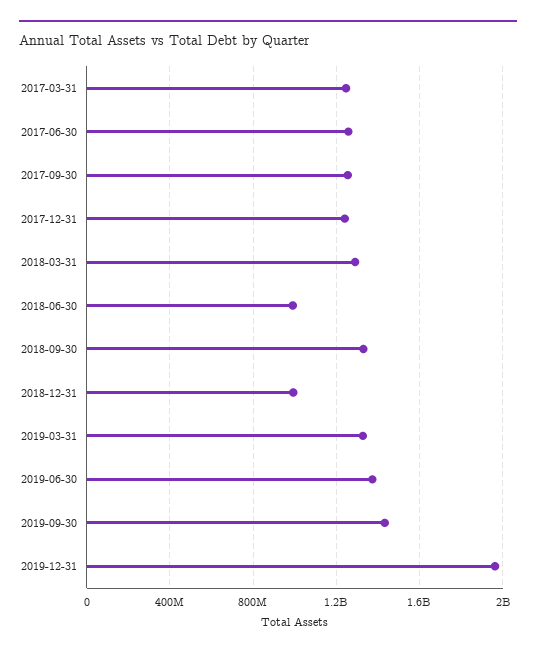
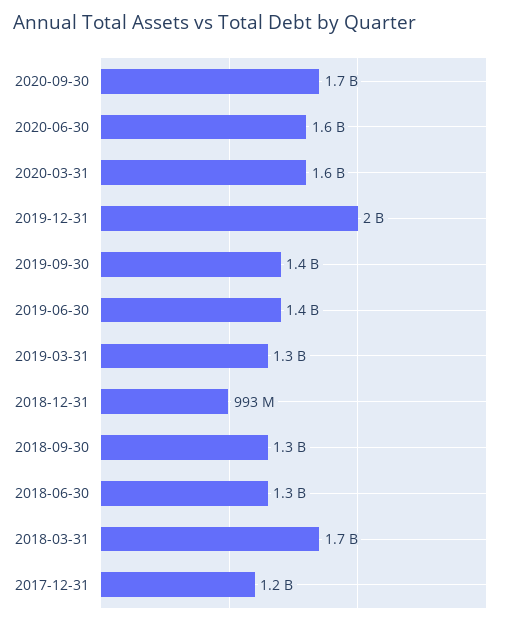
2017-03-31: 1250000000 -> none
2017-06-30: 1250000000 -> none
2017-09-30: 1250000000 -> none
2018-03-31: 1300000000 -> 1700000000
2018-06-30: 1000000000 -> 1300000000
2020-09-30: none -> 1700000000
2020-06-30: none -> 1600000000
2020-03-31: none -> 1600000000

